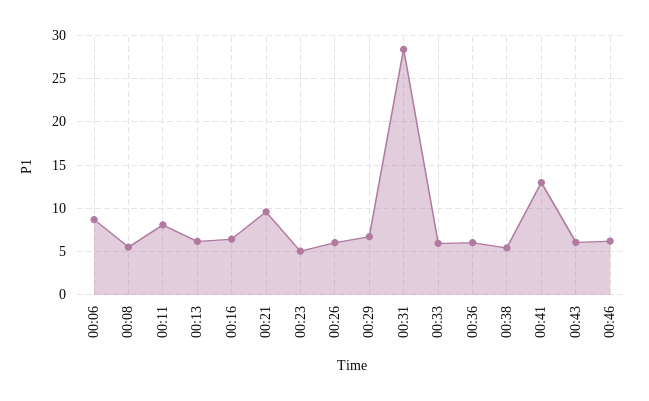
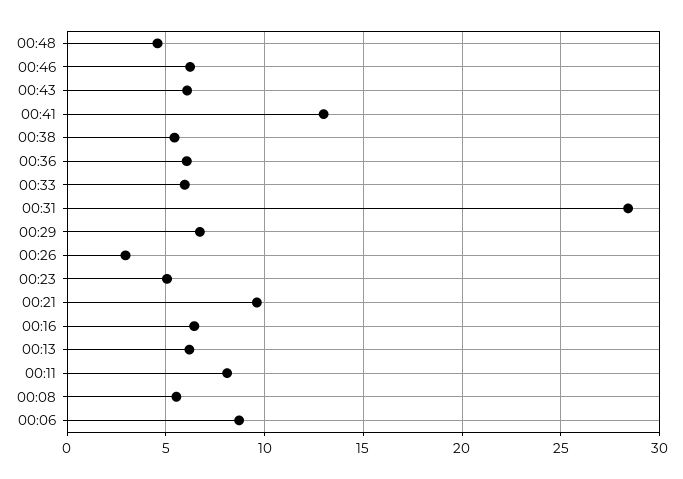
00:26: 6 -> 3
00:48: none -> 4.5

